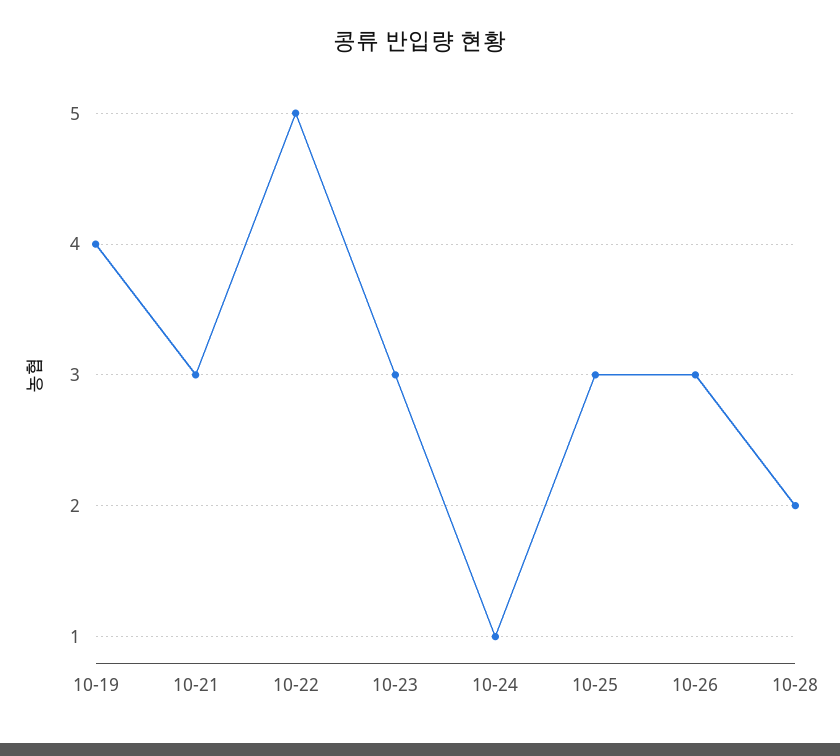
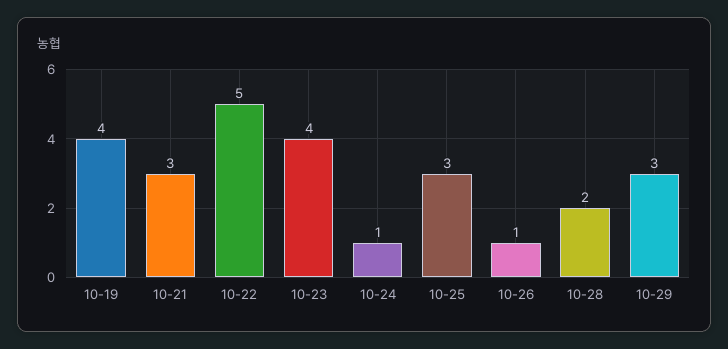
10-23: 3 -> 4
10-26: 3 -> 1
10-29: none -> 3

